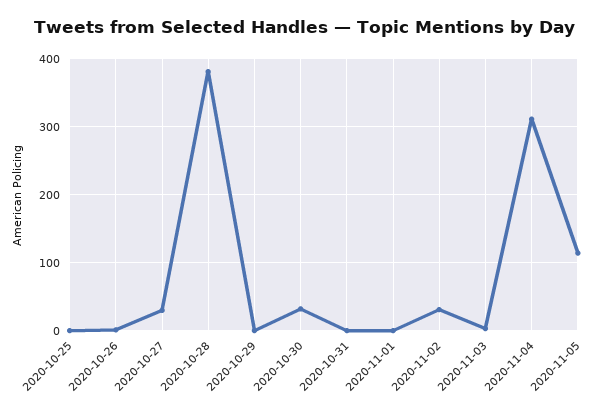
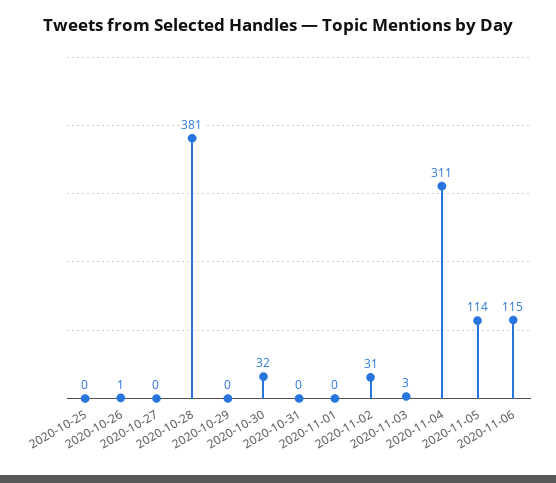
2020-10-27: 30 -> 0
2020-11-06: none -> 115

